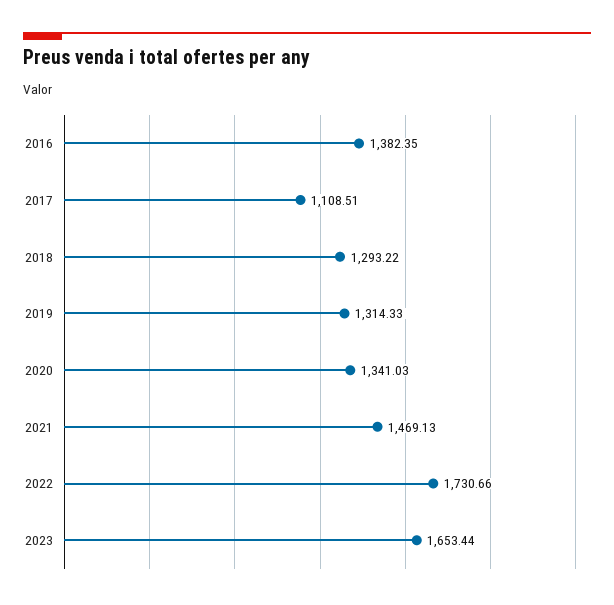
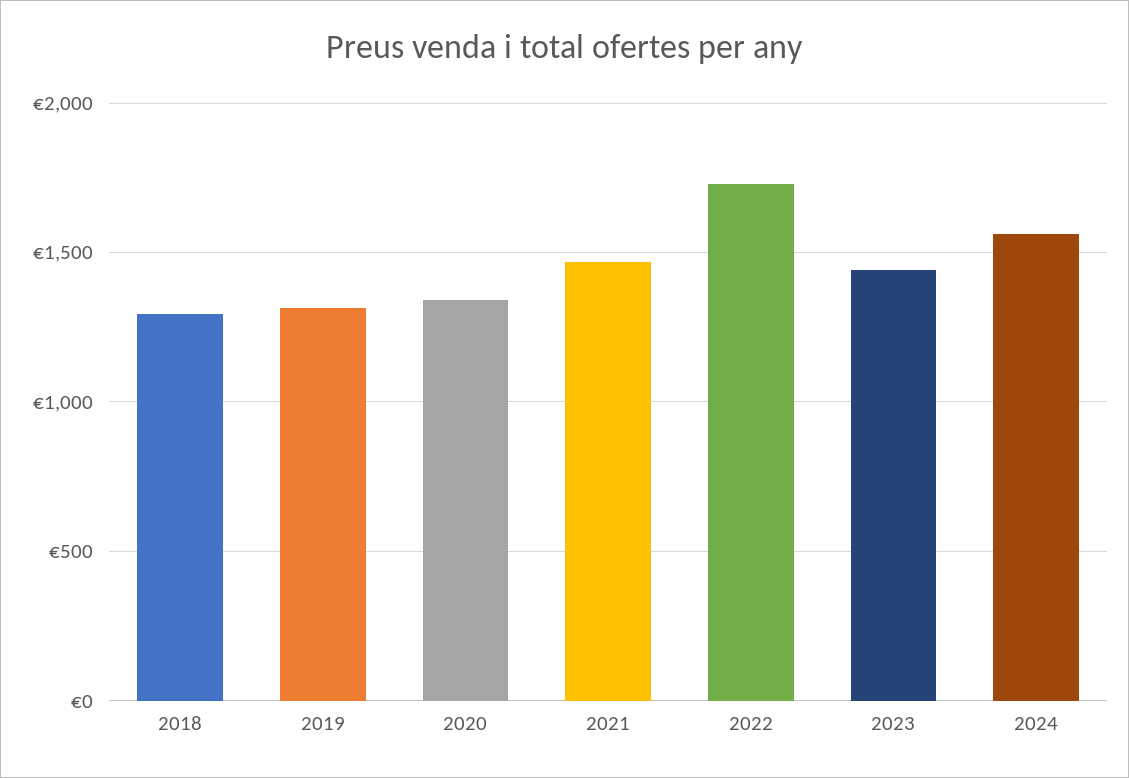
2016: 1382.35 -> none
2017: 1108.51 -> none
2023: 1653.44 -> 1450
2024: none -> 1550

